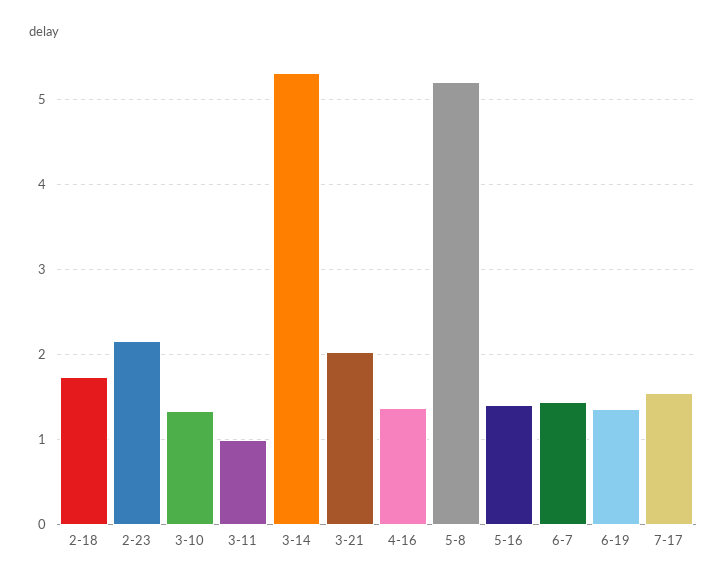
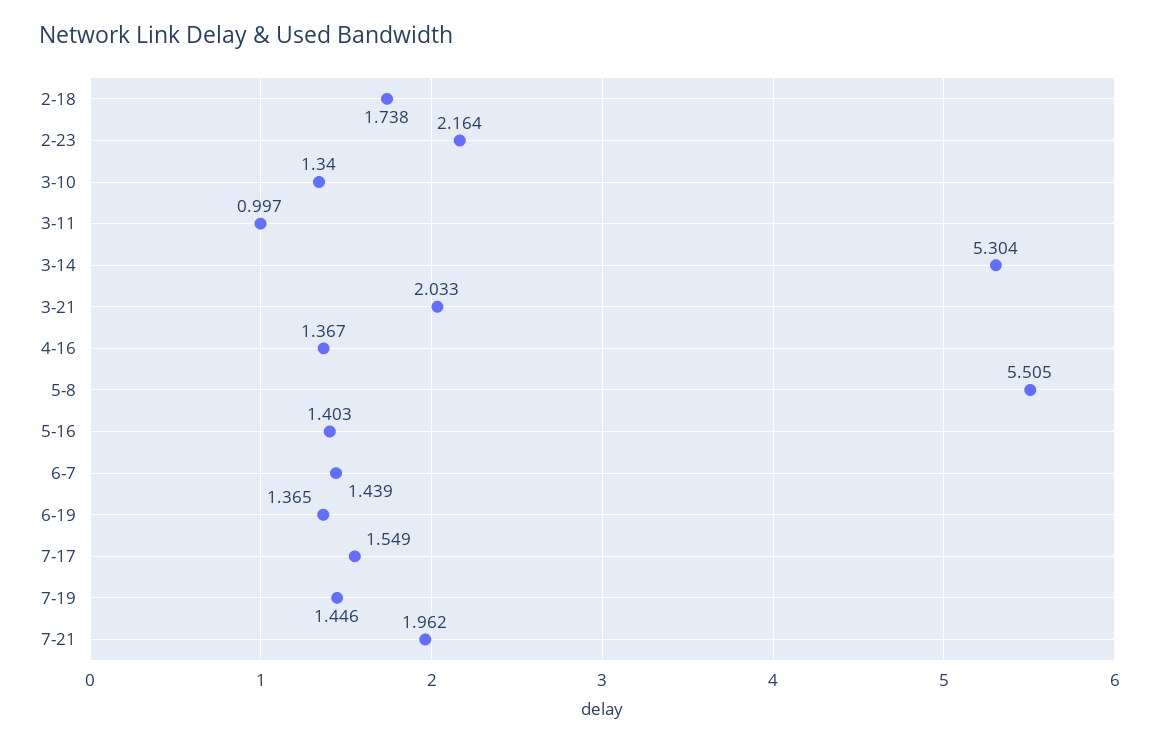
5-8: 5.2 -> 5.505
7-19: none -> 1.446
7-21: none -> 1.962

